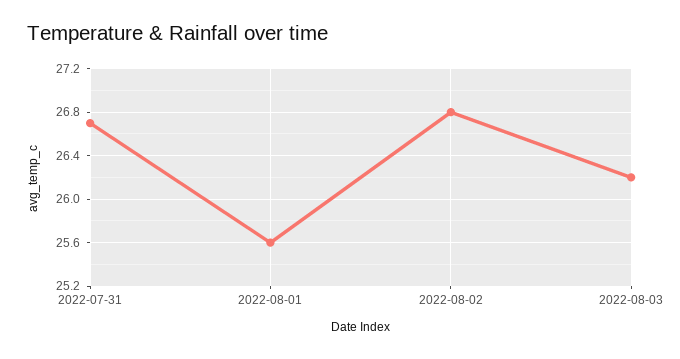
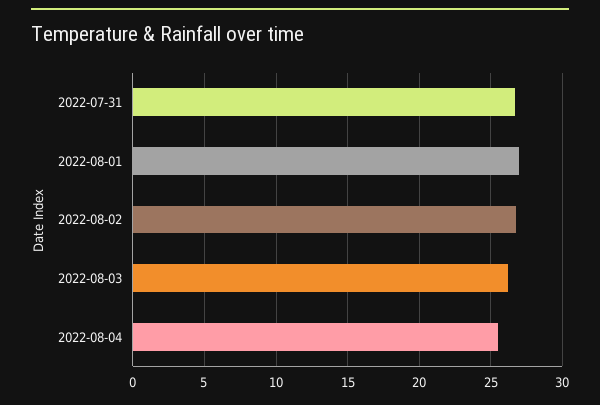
2022-08-01: 25.6 -> 27
2022-08-04: none -> 25.5

